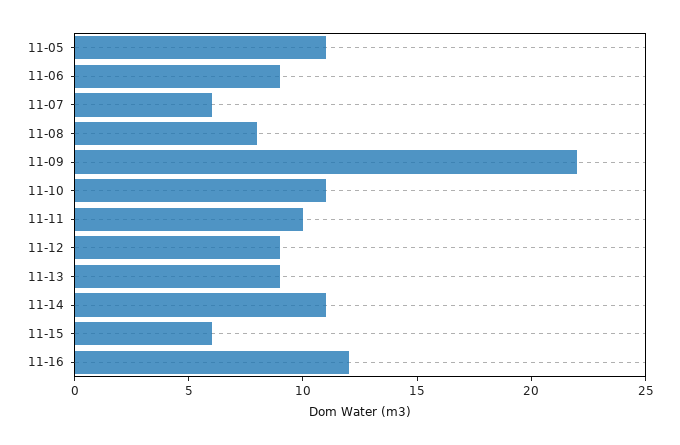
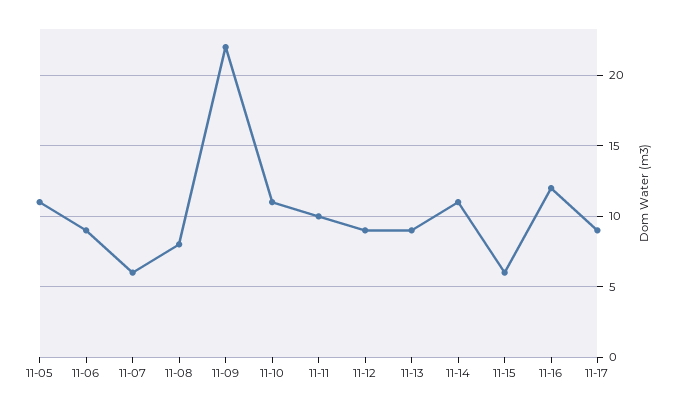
11-17: none -> 9

